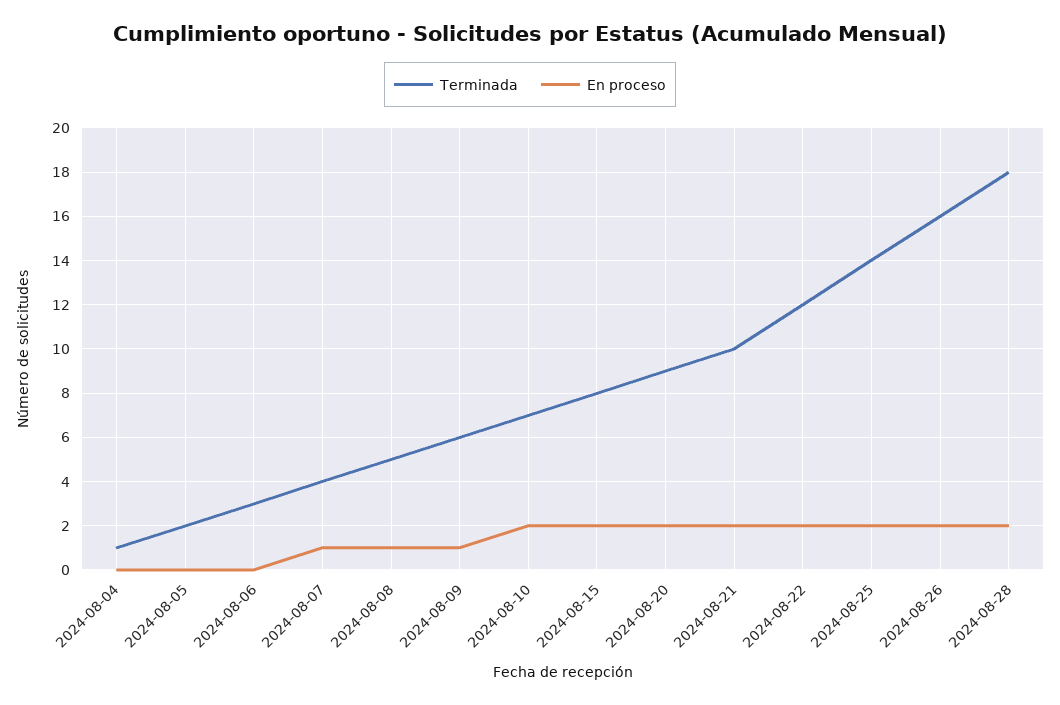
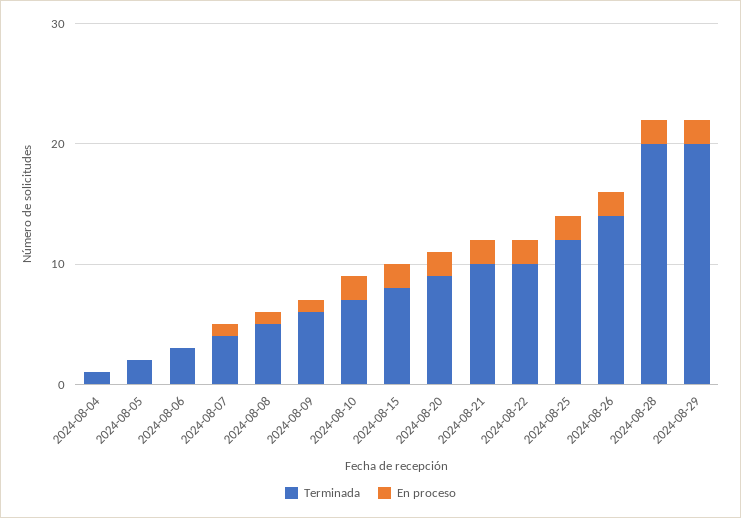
Terminada, 2024-08-22: 12 -> 10
Terminada, 2024-08-25: 14 -> 12
Terminada, 2024-08-26: 16 -> 14
Terminada, 2024-08-28: 18 -> 20
Terminada, 2024-08-29: none -> 20
En proceso, 2024-08-29: none -> 2

